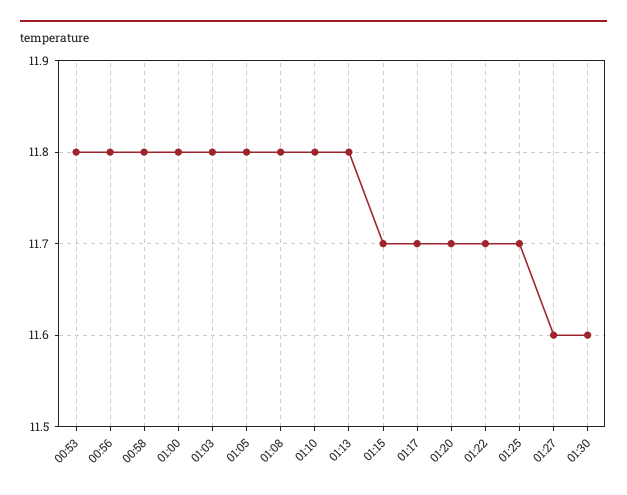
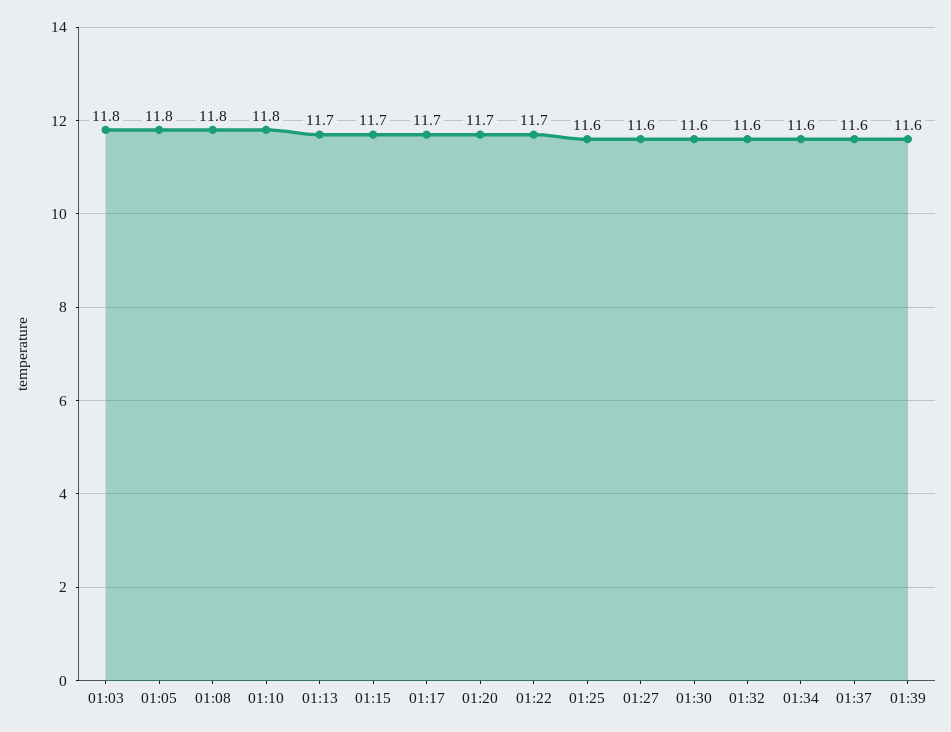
00:53: 11.8 -> none
00:56: 11.8 -> none
00:58: 11.8 -> none
01:00: 11.8 -> none
01:13: 11.8 -> 11.7
01:25: 11.7 -> 11.6
01:32: none -> 11.6
01:34: none -> 11.6
01:37: none -> 11.6
01:39: none -> 11.6

